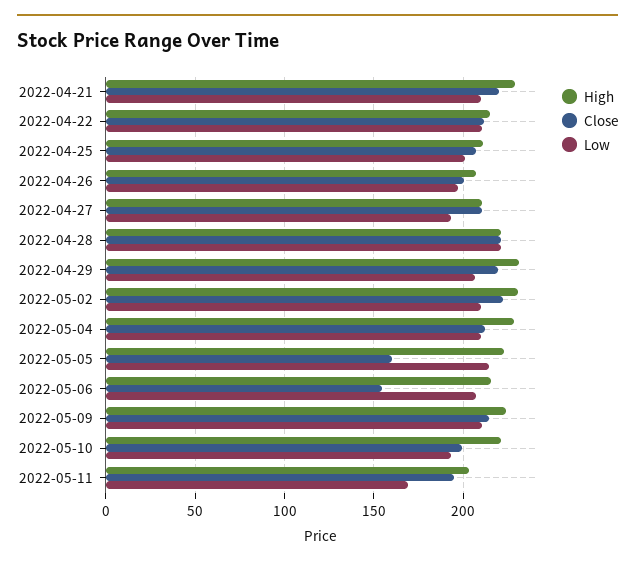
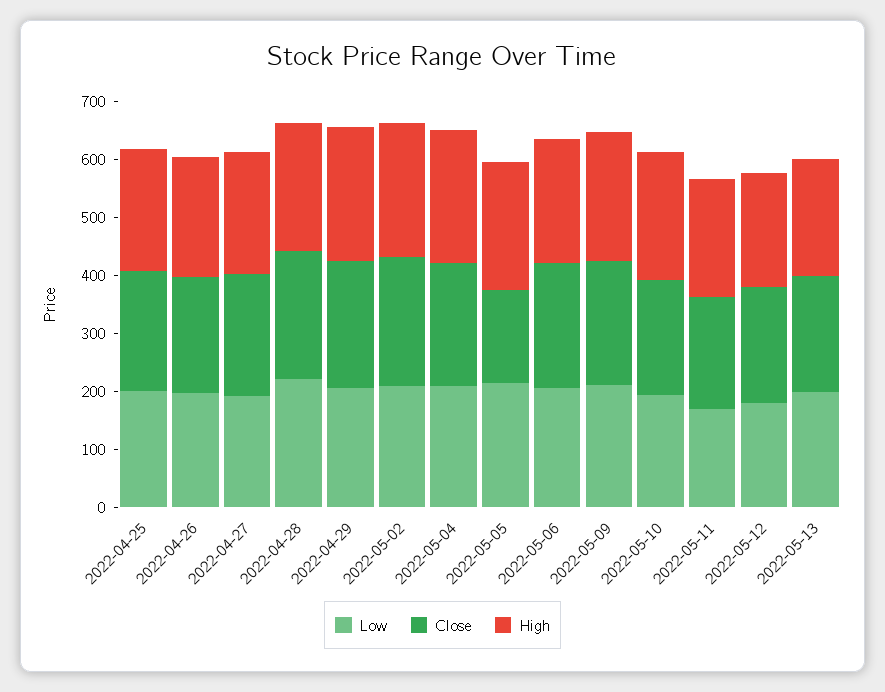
High, 2022-04-21: 230 -> none
Close, 2022-04-21: 220 -> none
Low, 2022-04-21: 210 -> none
High, 2022-04-22: 215 -> none
Close, 2022-04-22: 210 -> none
Low, 2022-04-22: 210 -> none
Close, 2022-05-06: 155 -> 220
Low, 2022-05-12: none -> 180
Close, 2022-05-12: none -> 200
High, 2022-05-12: none -> 200
Low, 2022-05-13: none -> 200
Close, 2022-05-13: none -> 200
High, 2022-05-13: none -> 200

